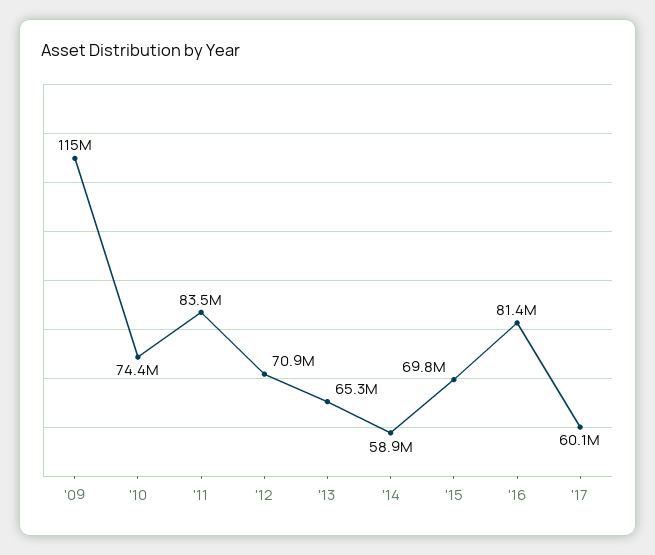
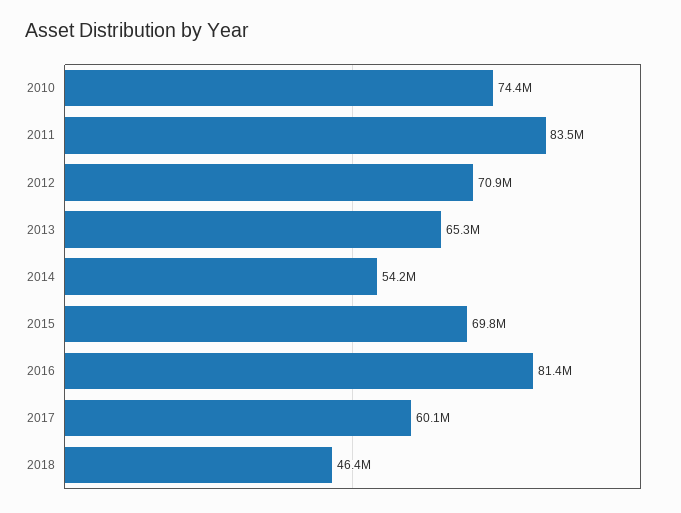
'09: 115000000 -> none
'14: 58900000 -> 54200000
2018: none -> 46400000

